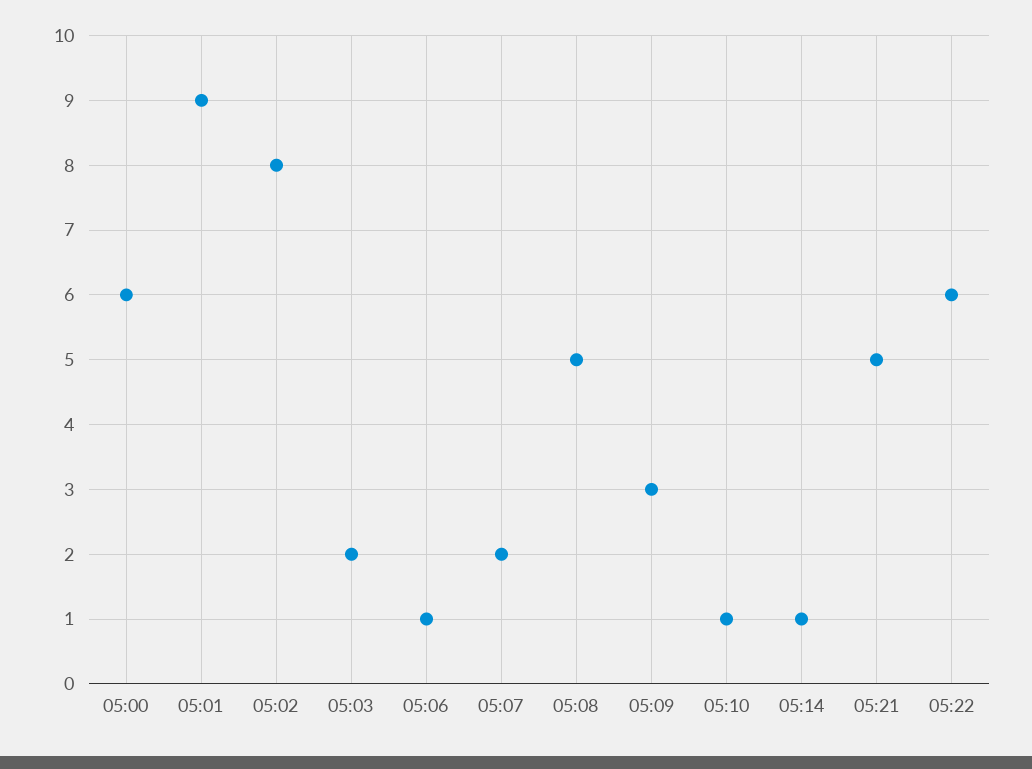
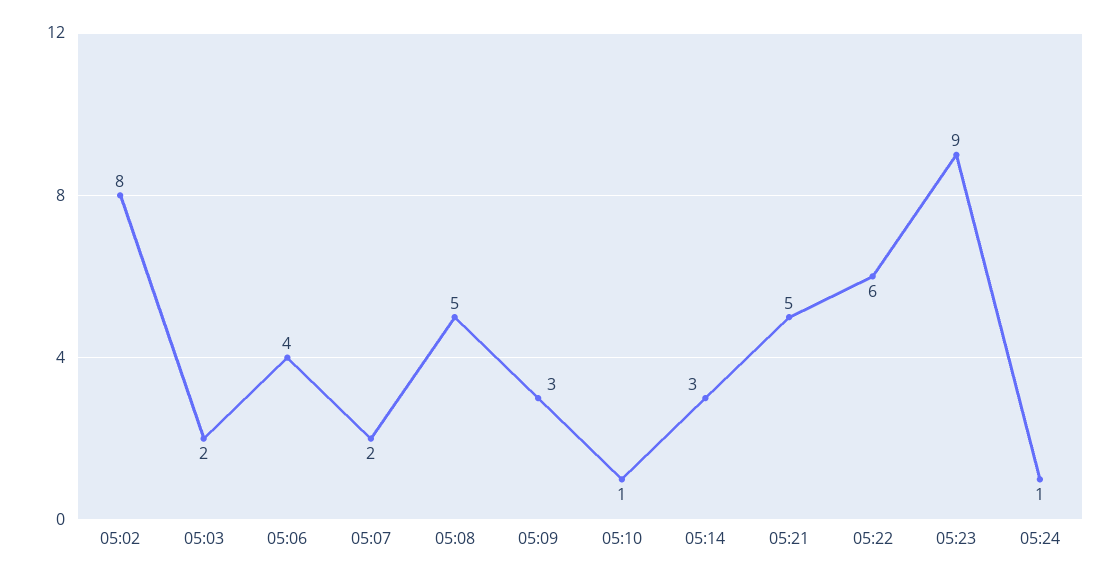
05:00: 6 -> none
05:01: 9 -> none
05:06: 1 -> 4
05:14: 1 -> 3
05:23: none -> 9
05:24: none -> 1

